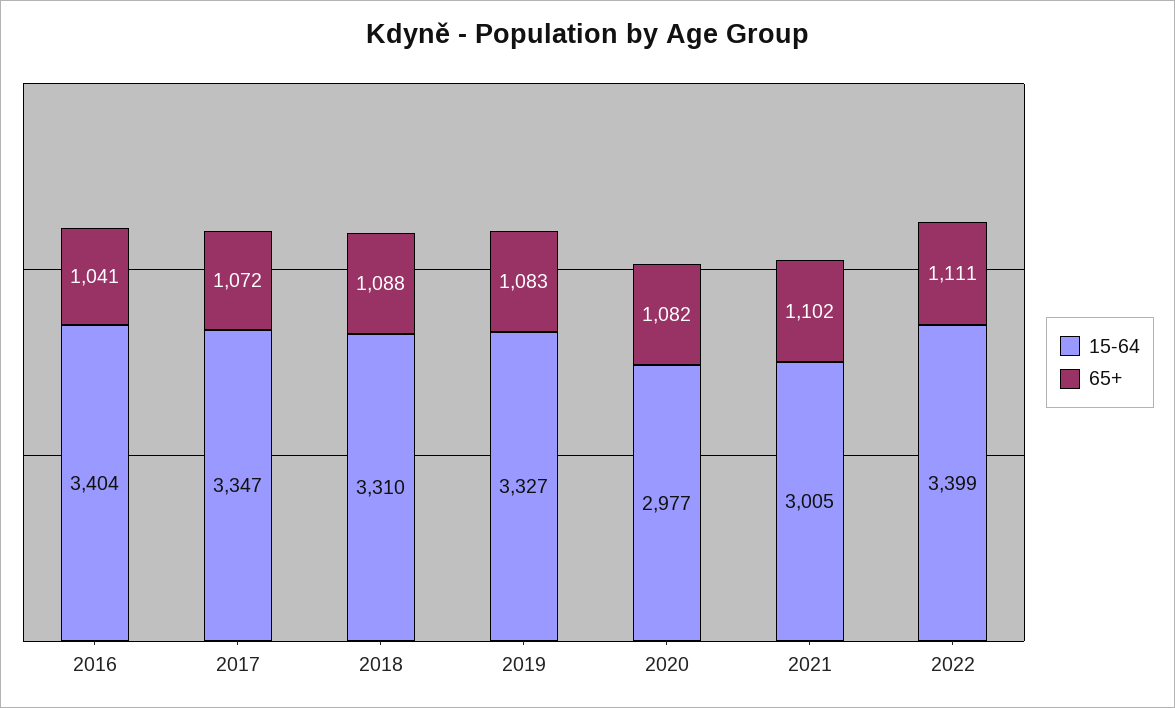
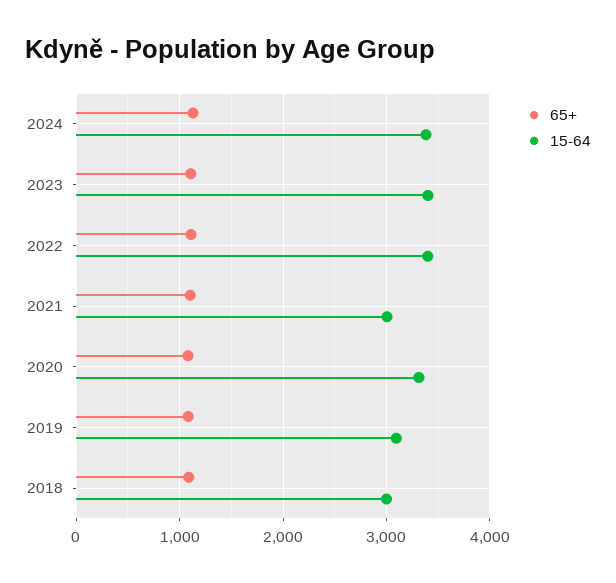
15-64, 2016: 3404 -> none
65+, 2016: 1041 -> none
15-64, 2017: 3347 -> none
65+, 2017: 1072 -> none
15-64, 2018: 3310 -> 3000
15-64, 2019: 3327 -> 3100
15-64, 2020: 2977 -> 3300
65+, 2024: none -> 1100
15-64, 2024: none -> 3400
65+, 2023: none -> 1100
15-64, 2023: none -> 3400

